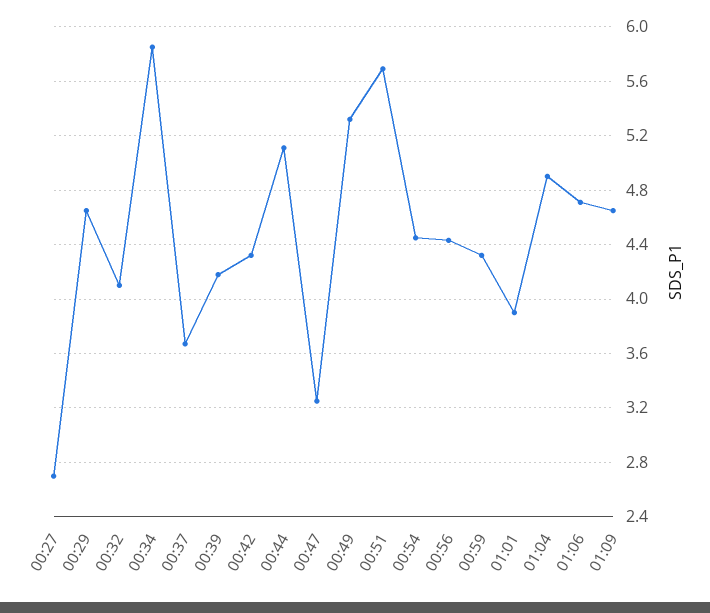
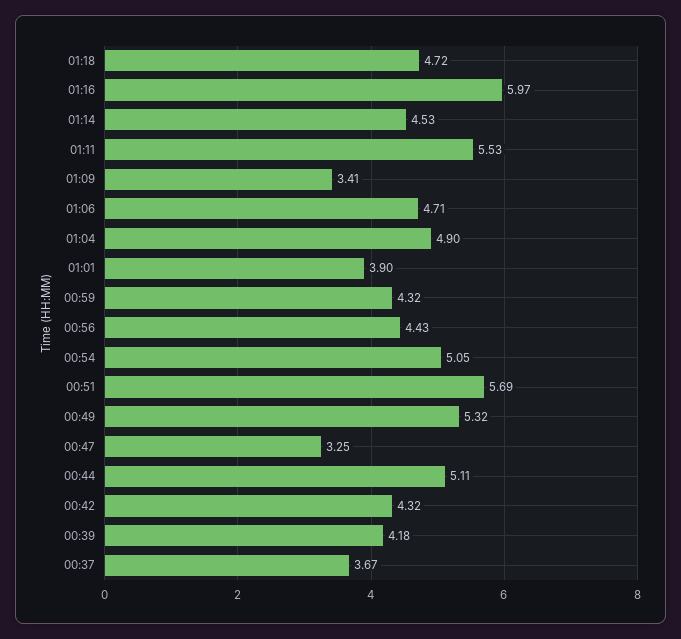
00:27: 2.7 -> none
00:29: 4.65 -> none
00:32: 4.1 -> none
00:34: 5.85 -> none
00:54: 4.45 -> 5.05
01:09: 4.65 -> 3.41
01:18: none -> 4.72
01:16: none -> 5.97
01:14: none -> 4.53
01:11: none -> 5.53

